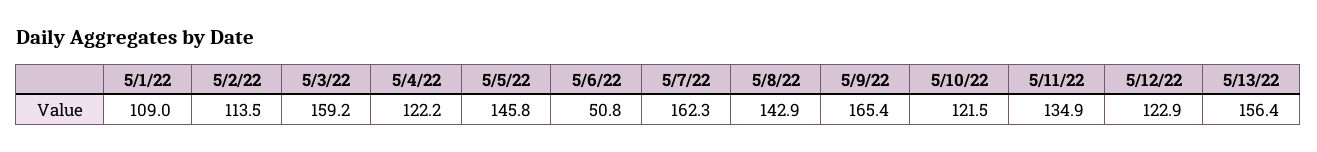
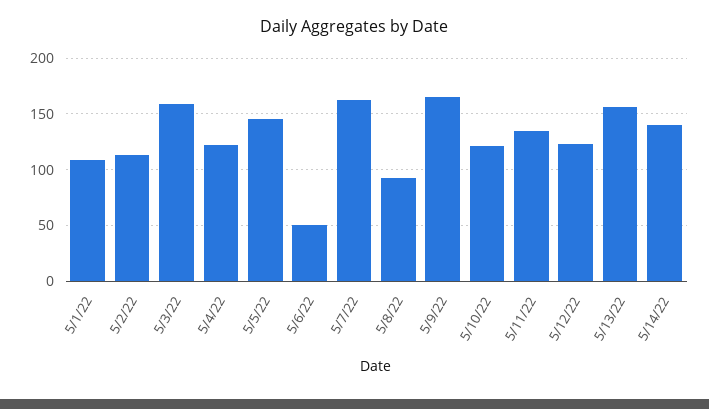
5/8/22: 142.9 -> 90
5/14/22: none -> 140

